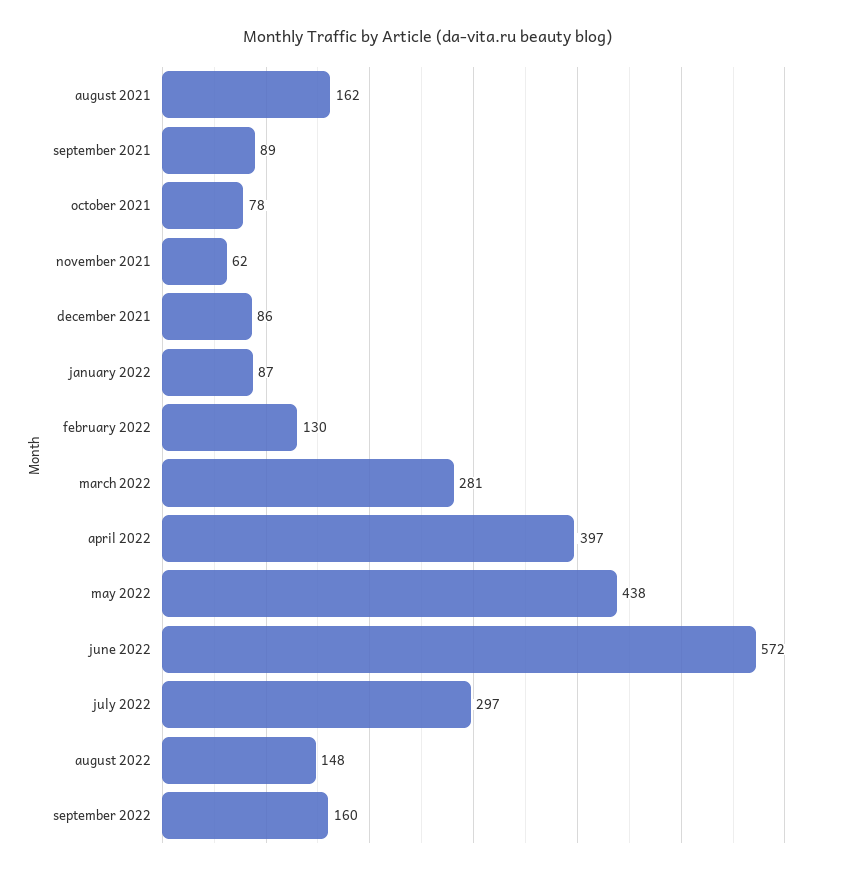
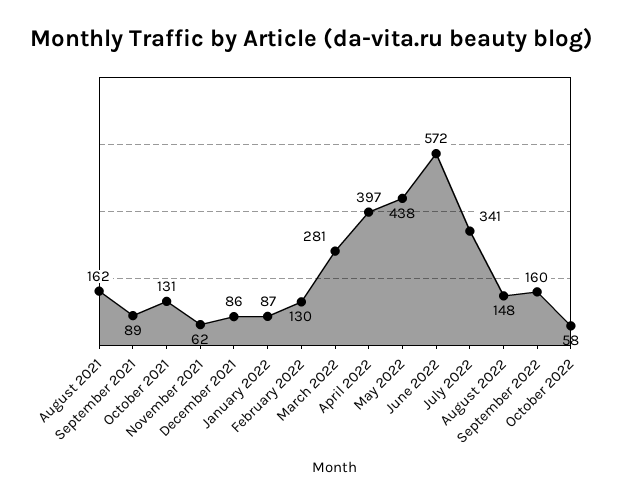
october 2021: 78 -> 131
july 2022: 297 -> 341
October 2022: none -> 58

